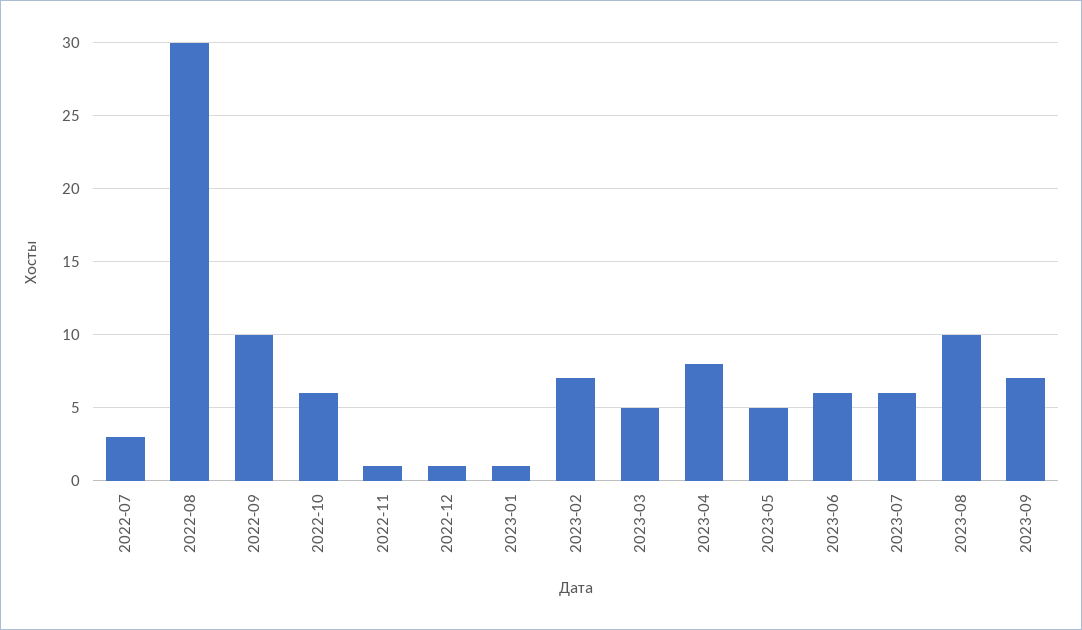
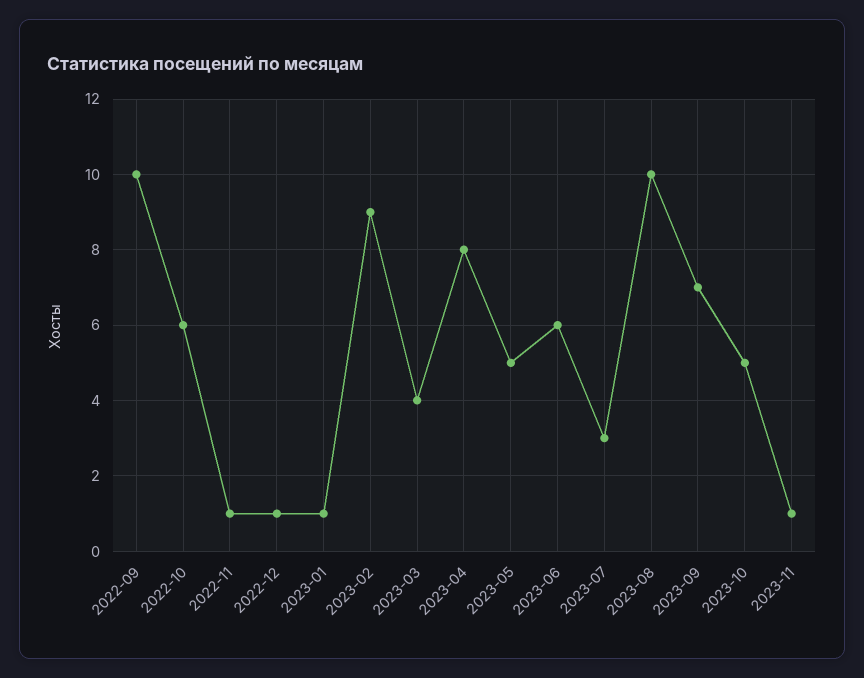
2022-07: 3 -> none
2022-08: 30 -> none
2023-02: 7 -> 9
2023-03: 5 -> 4
2023-07: 6 -> 3
2023-10: none -> 5
2023-11: none -> 1

